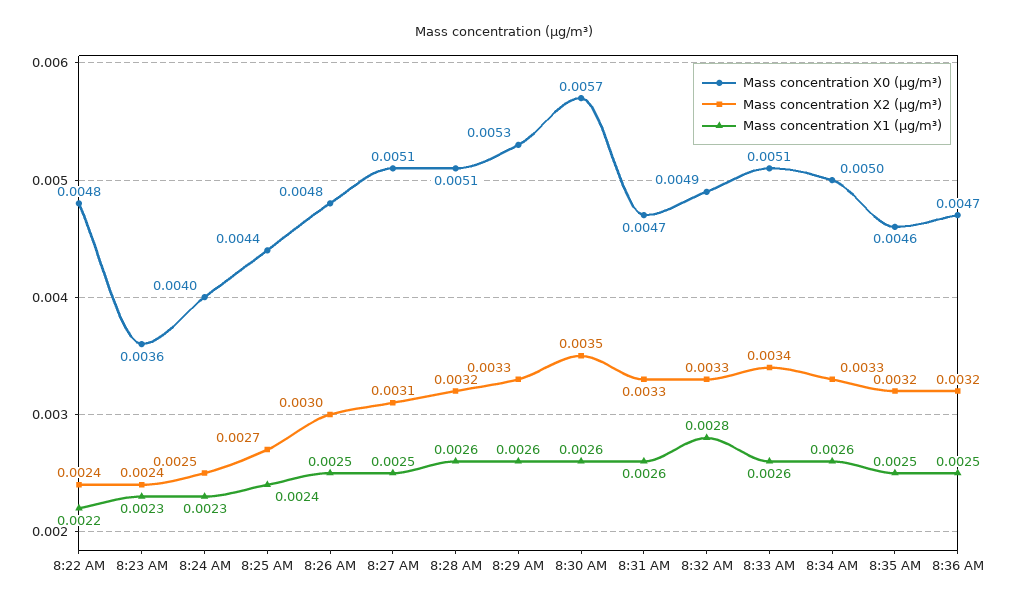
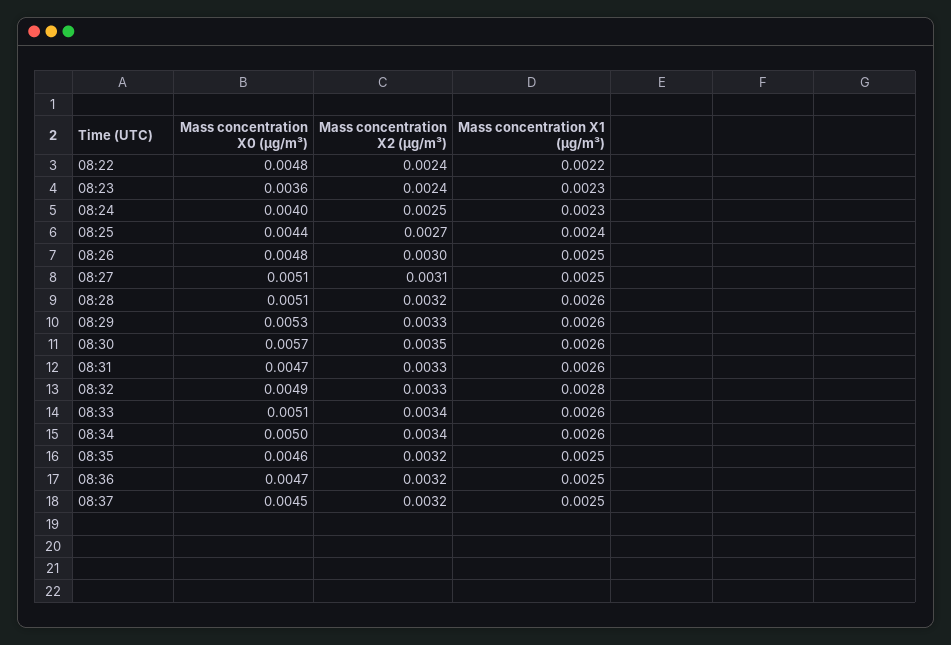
Mass concentration X2 (μg/m³), 8:34 AM: 0.0033 -> 0.0034
Mass concentration X0 (μg/m³), 08:37: none -> 0.0045
Mass concentration X2 (μg/m³), 08:37: none -> 0.0032
Mass concentration X1 (μg/m³), 08:37: none -> 0.0025

